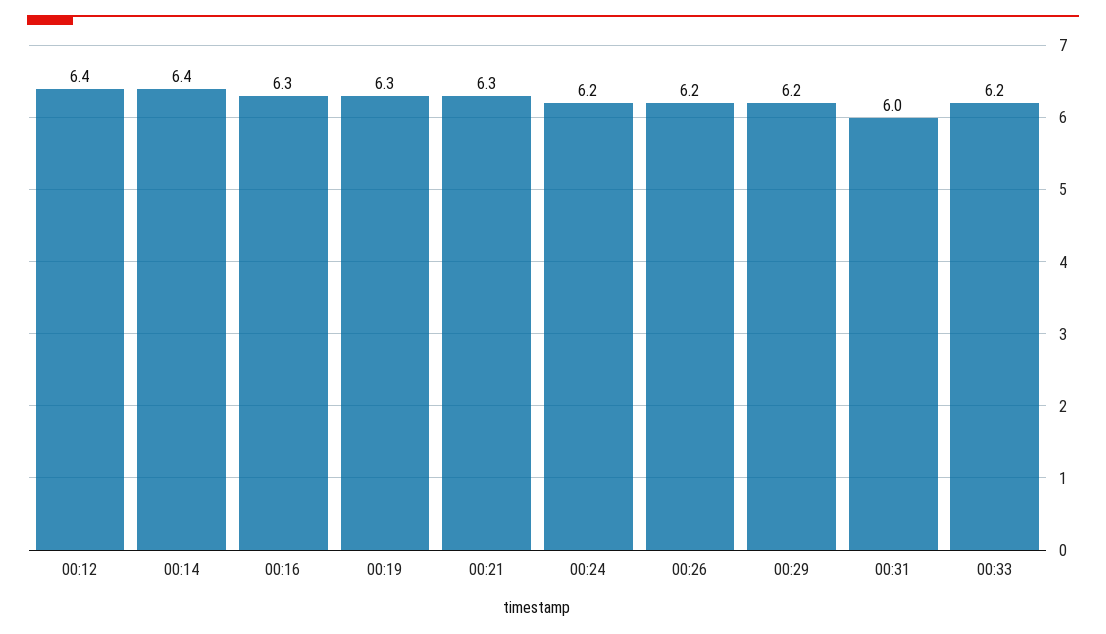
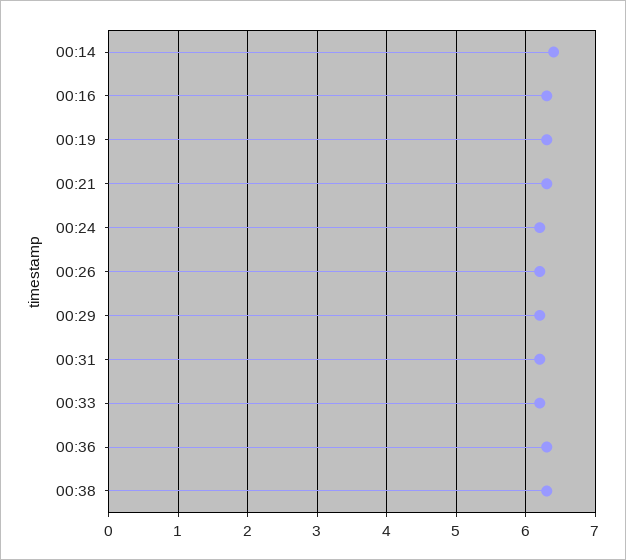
00:12: 6.4 -> none
00:31: 6 -> 6.2
00:36: none -> 6.3
00:38: none -> 6.3

